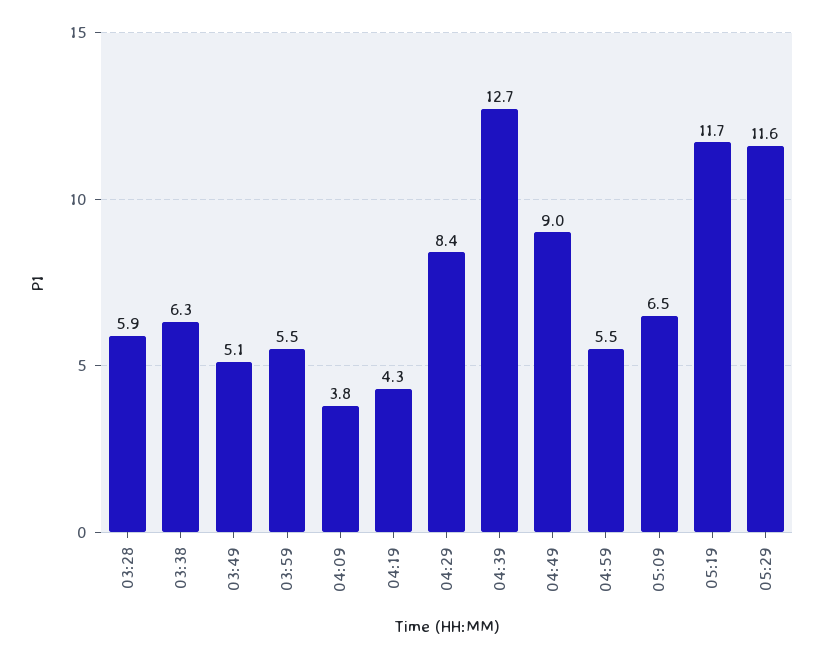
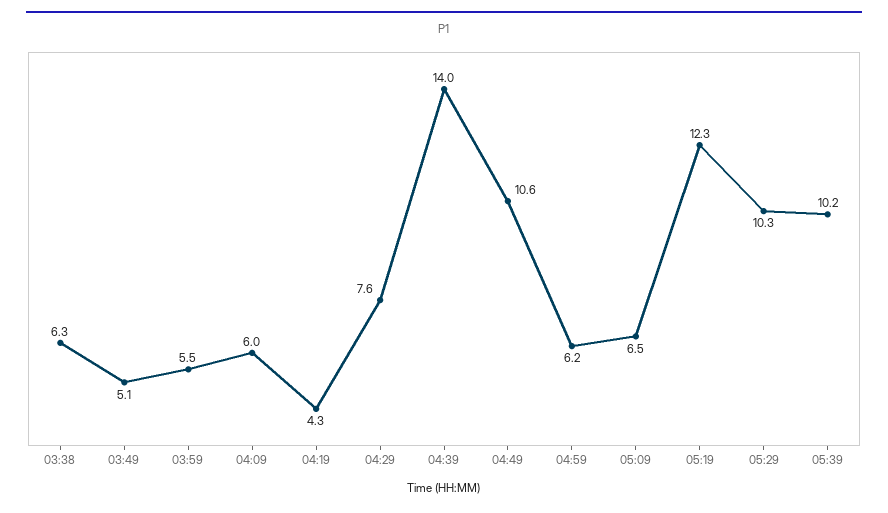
03:28: 5.9 -> none
04:09: 3.8 -> 6
04:29: 8.4 -> 7.6
04:39: 12.7 -> 14
04:49: 9 -> 10.6
04:59: 5.5 -> 6.2
05:19: 11.7 -> 12.3
05:29: 11.6 -> 10.3
05:39: none -> 10.2

